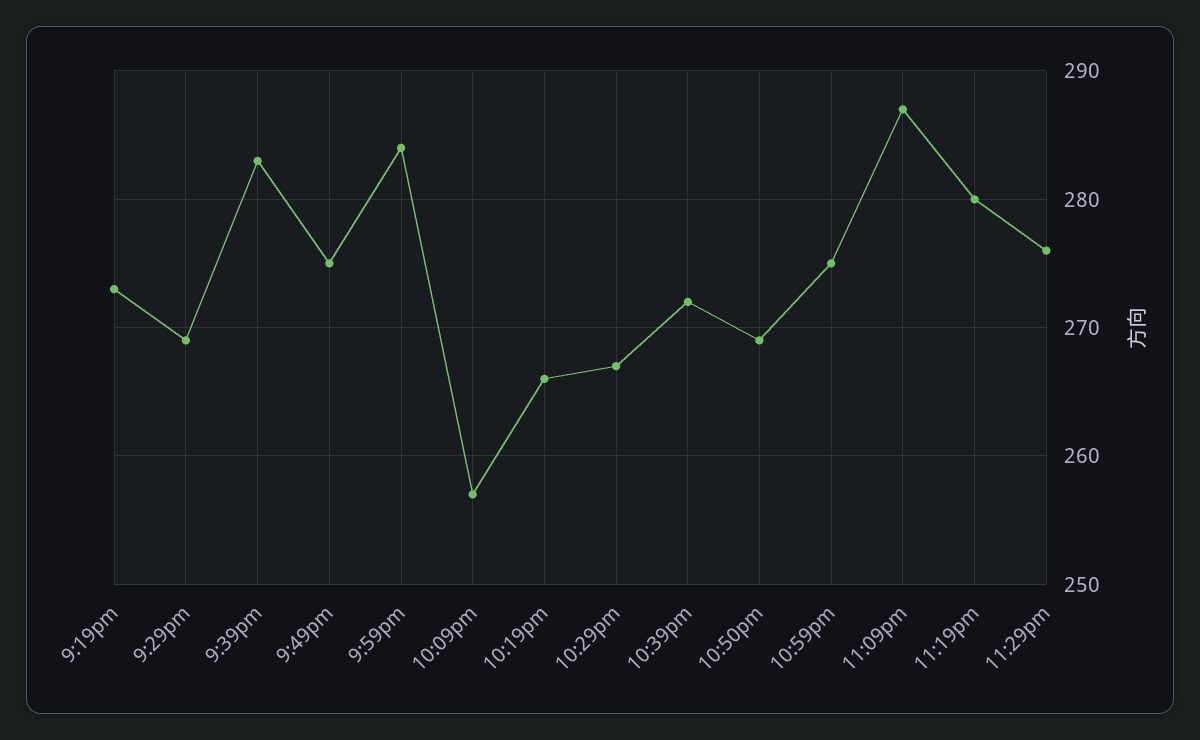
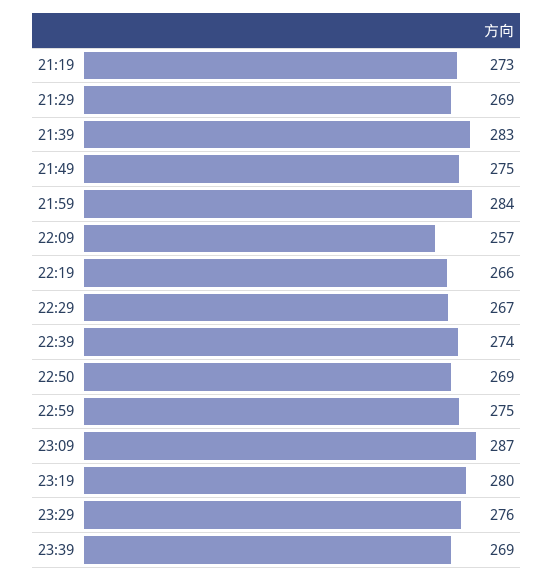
10:39pm: 272 -> 274
23:39: none -> 269

